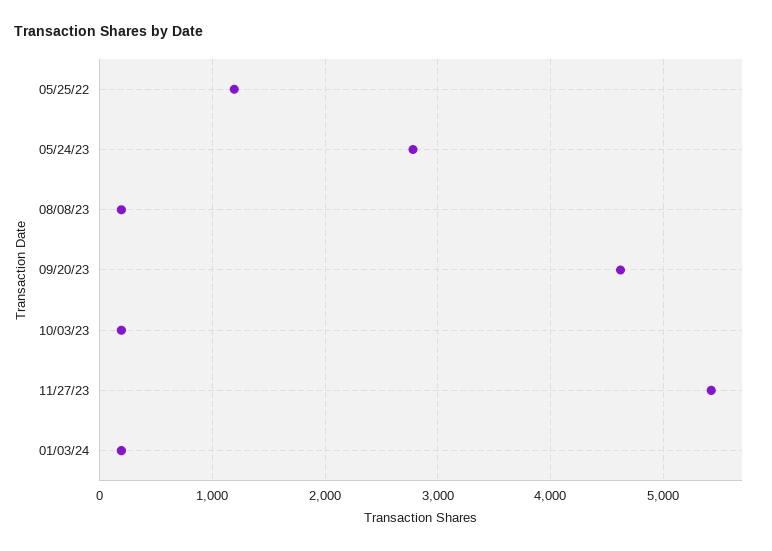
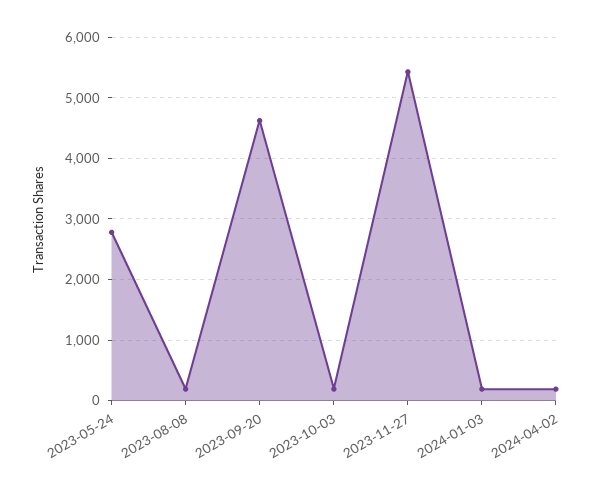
05/25/22: 1200 -> none
2024-04-02: none -> 200

